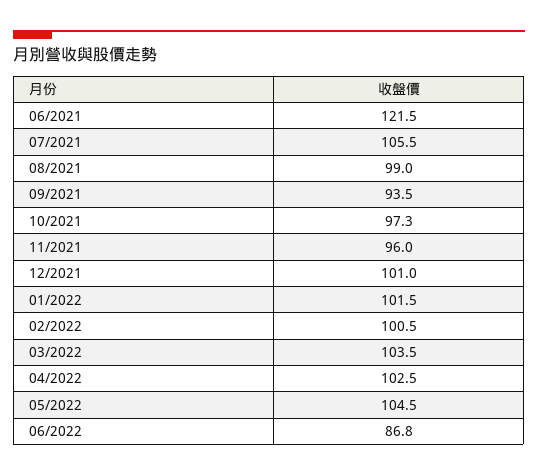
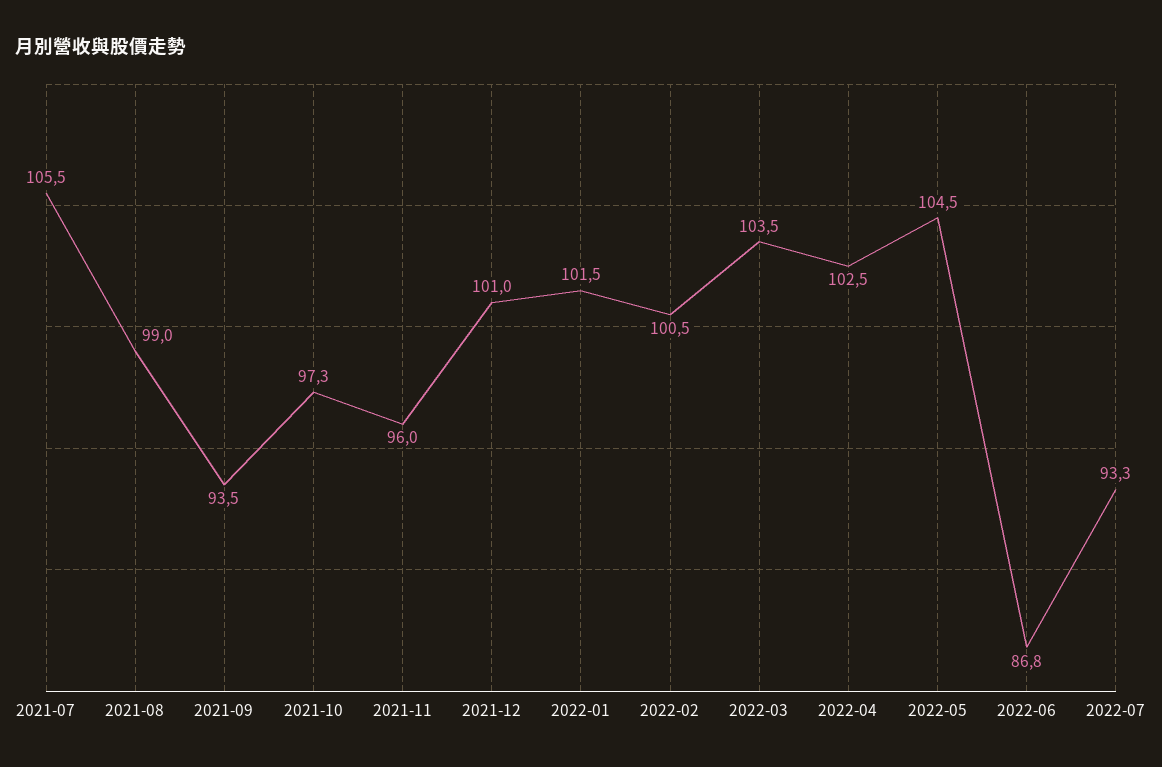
06/2021: 121.5 -> none
2022-07: none -> 93.3

